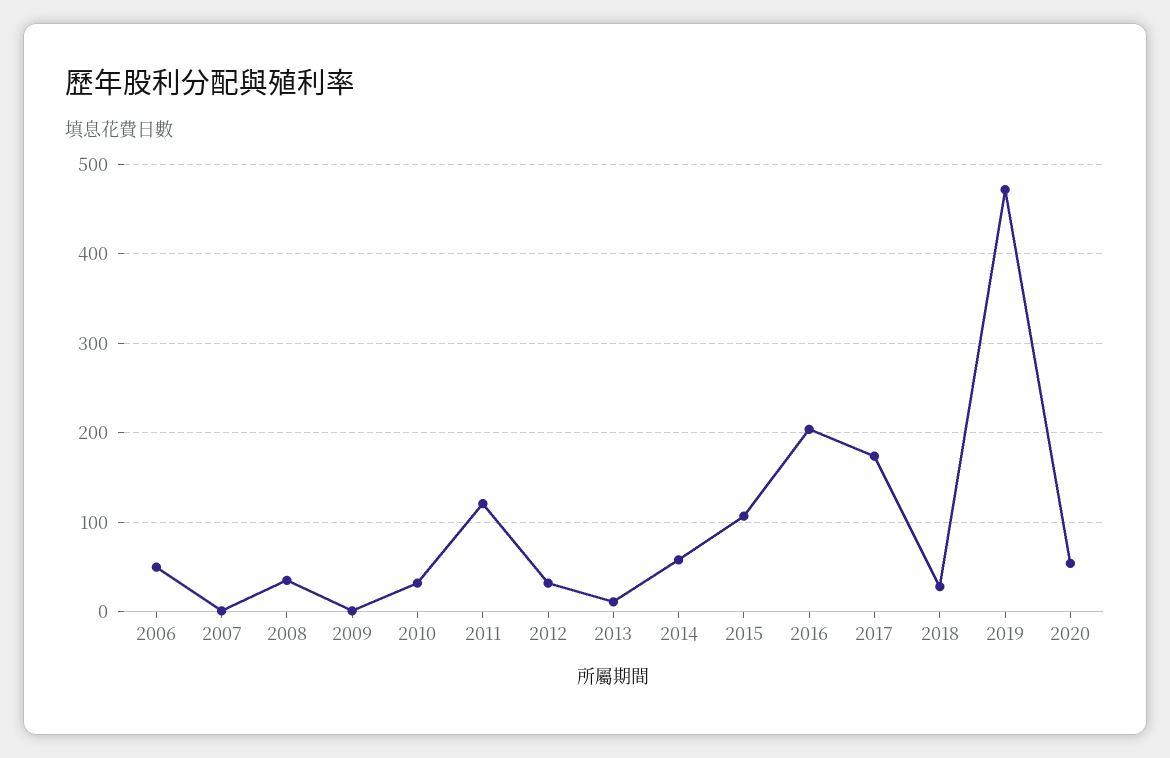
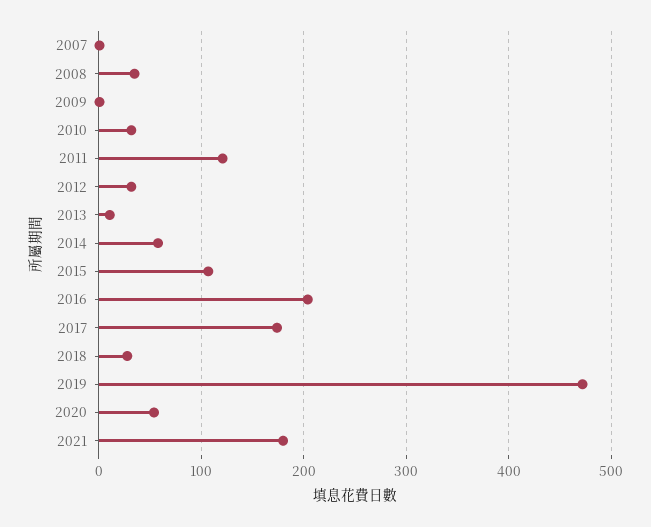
2006: 50 -> none
2021: none -> 180

